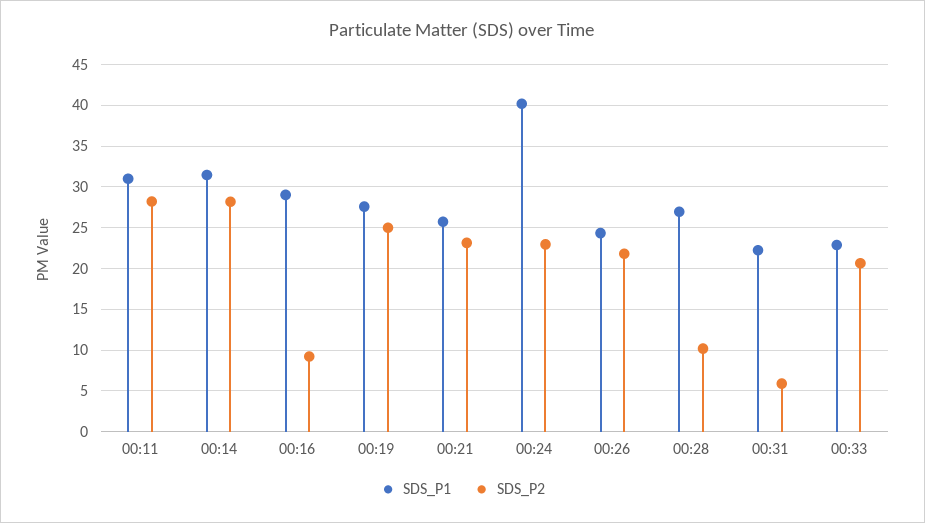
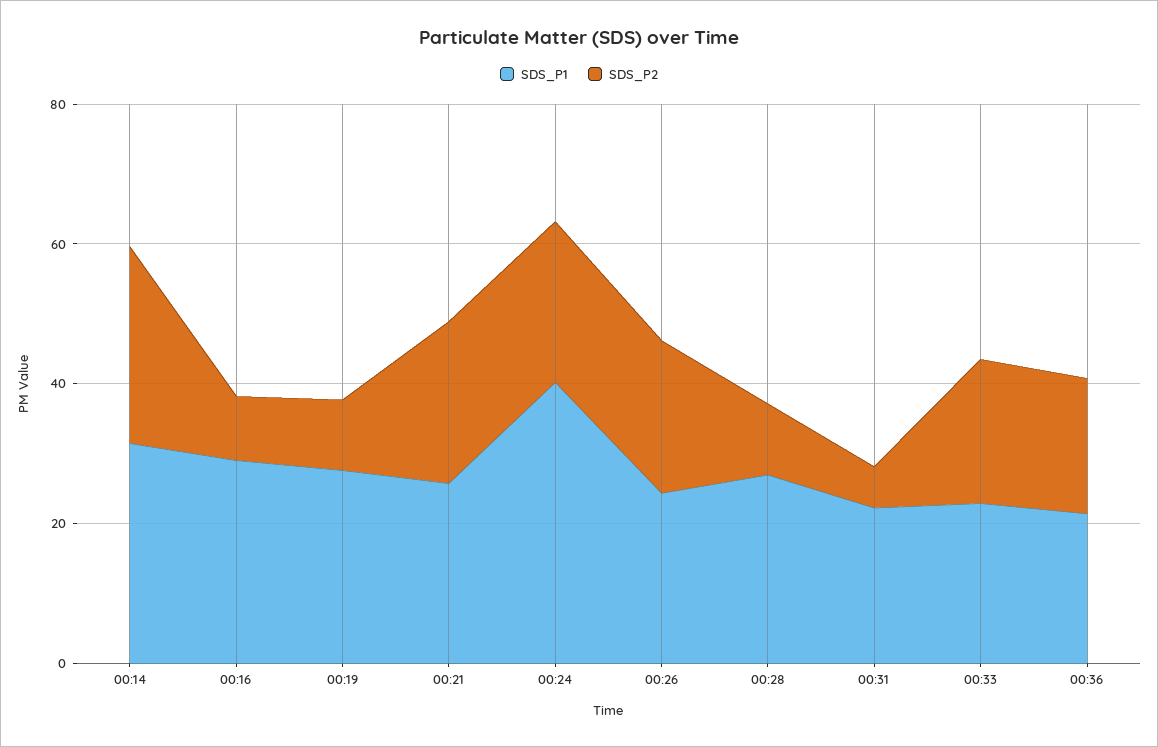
SDS_P1, 00:11: 31 -> none
SDS_P2, 00:11: 28 -> none
SDS_P2, 00:19: 25 -> 10
SDS_P1, 00:36: none -> 20
SDS_P2, 00:36: none -> 20

